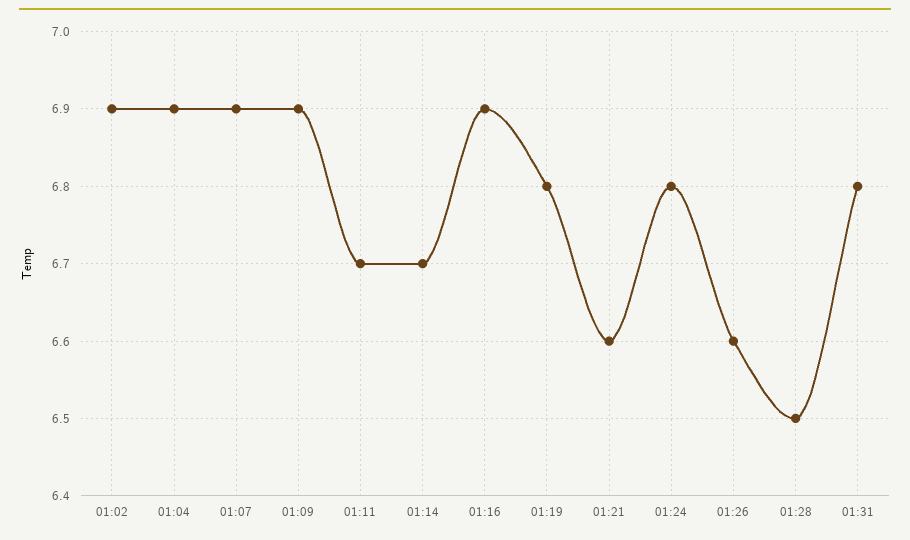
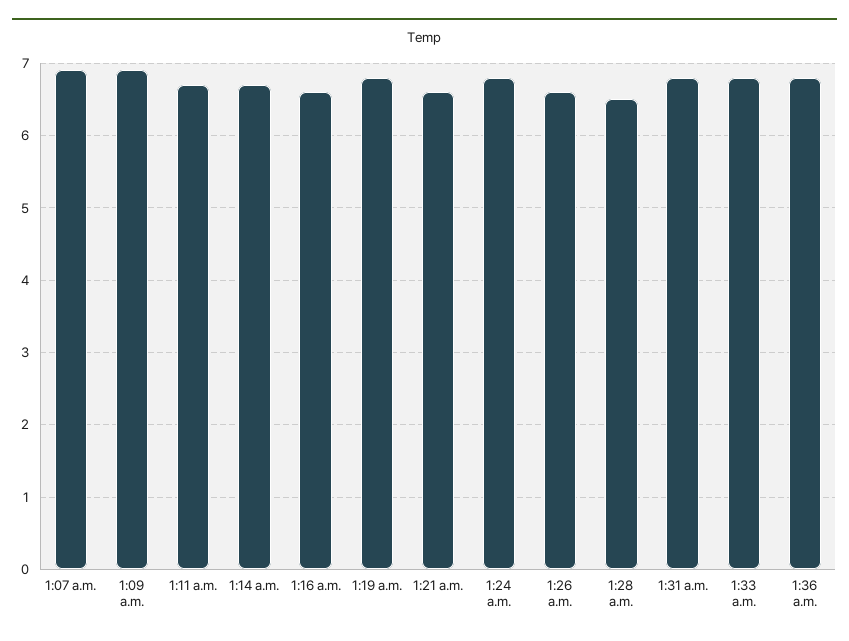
01:02: 6.9 -> none
01:04: 6.9 -> none
01:16: 6.9 -> 6.6
1:33 a.m.: none -> 6.8
1:36 a.m.: none -> 6.8

